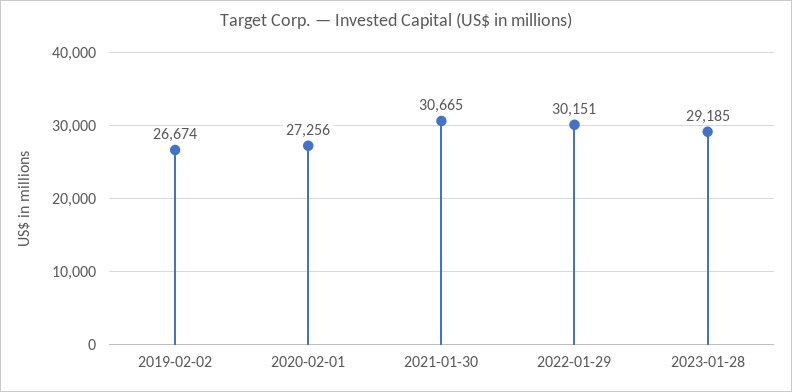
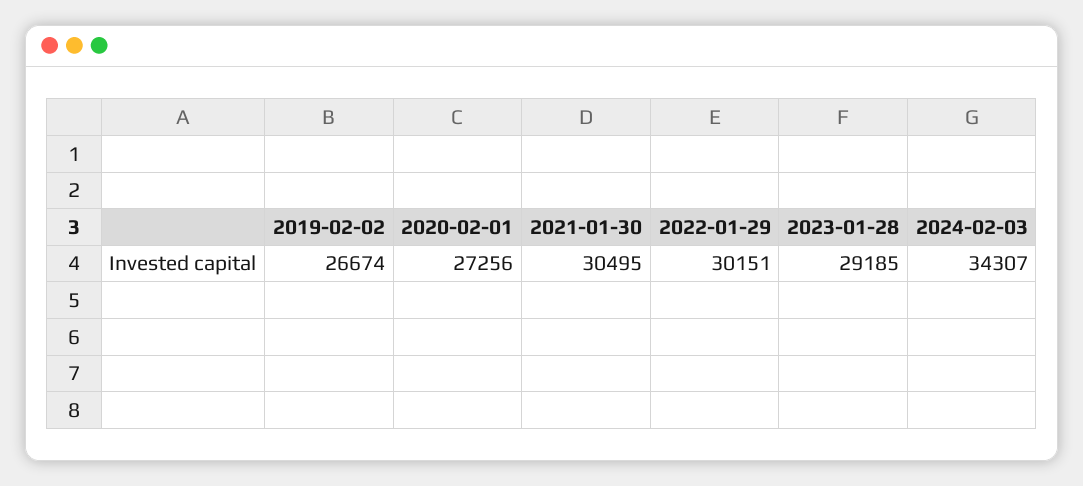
2021-01-30: 30665 -> 30495
2024-02-03: none -> 34307

